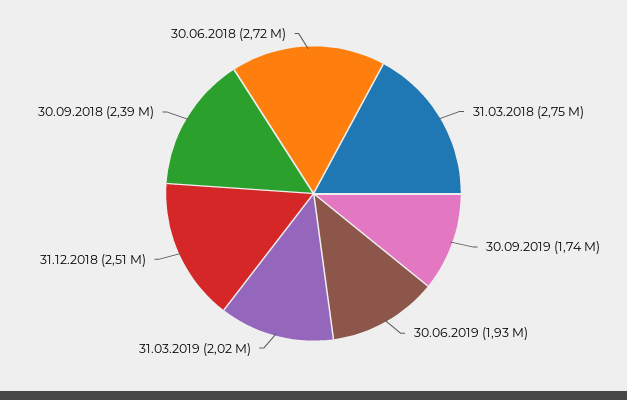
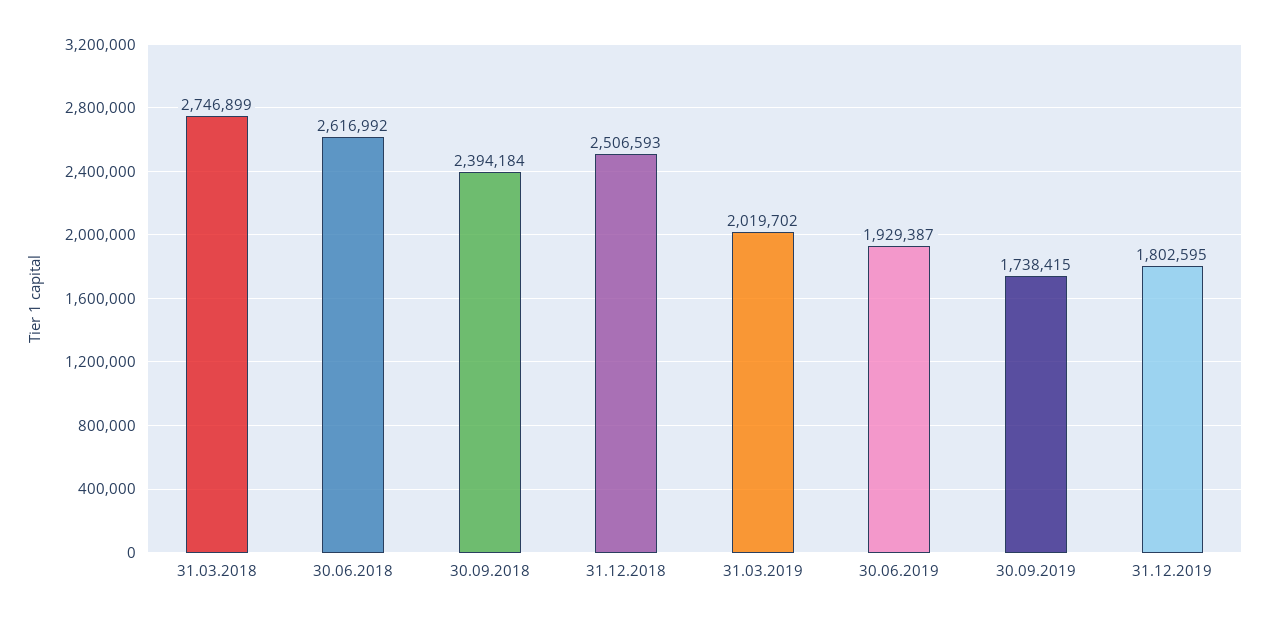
30.06.2018: 2720000 -> 2616992
31.12.2019: none -> 1802595

